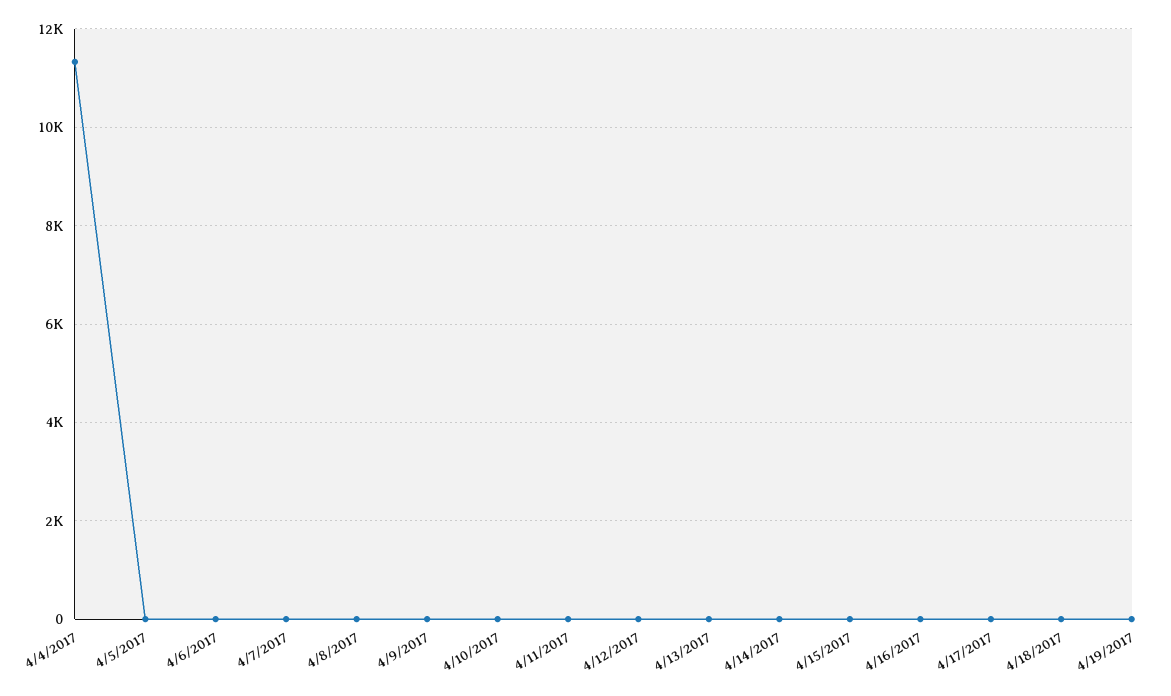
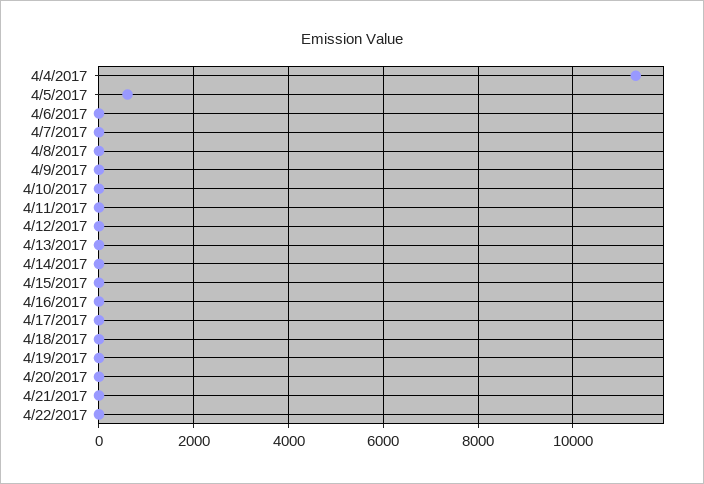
4/5/2017: 0 -> 600
4/20/2017: none -> 0
4/21/2017: none -> 0
4/22/2017: none -> 0

